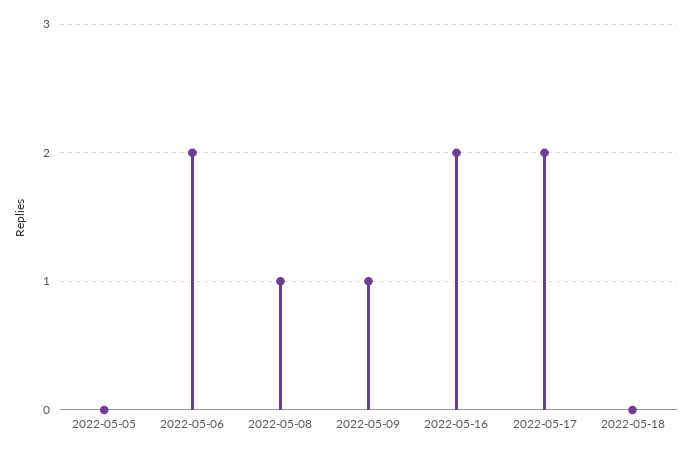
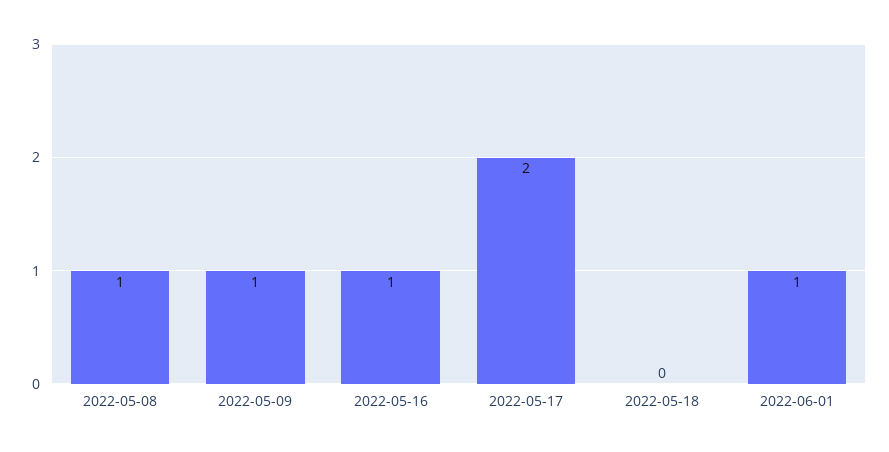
2022-05-05: 0 -> none
2022-05-06: 2 -> none
2022-05-16: 2 -> 1
2022-06-01: none -> 1

